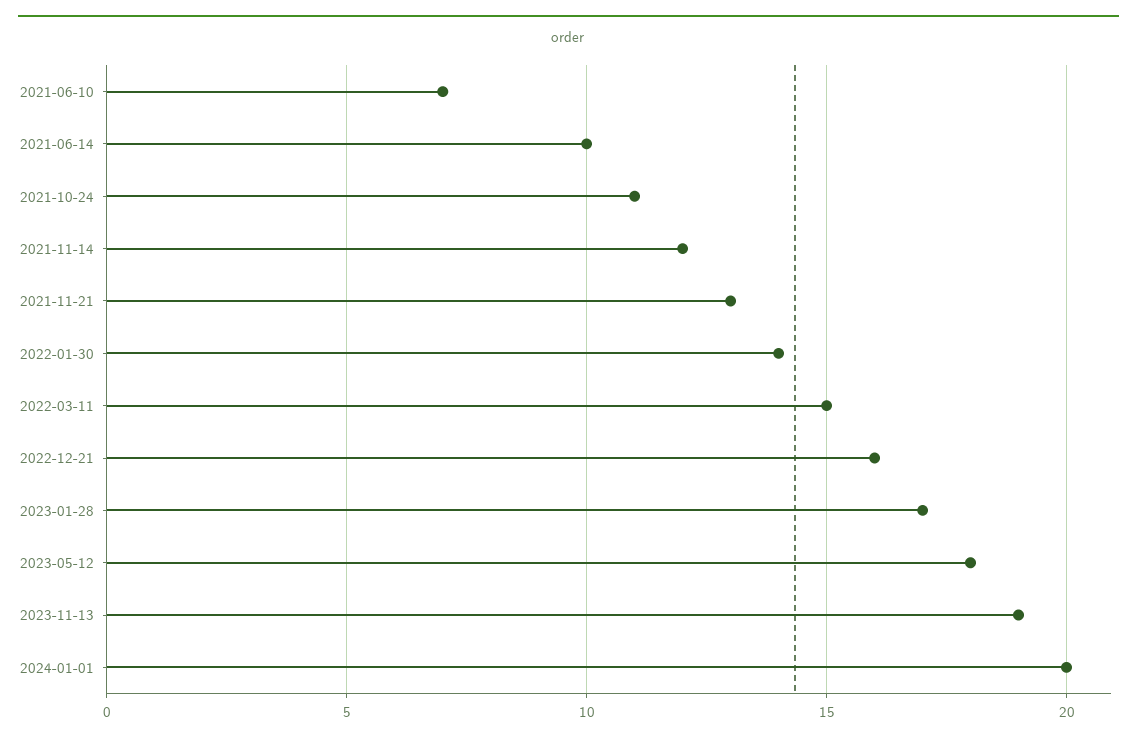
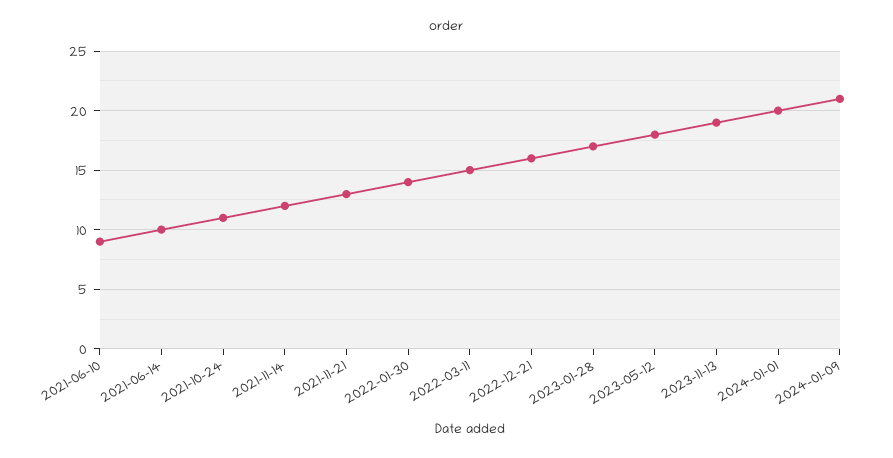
2021-06-10: 7 -> 9
2024-01-09: none -> 21

